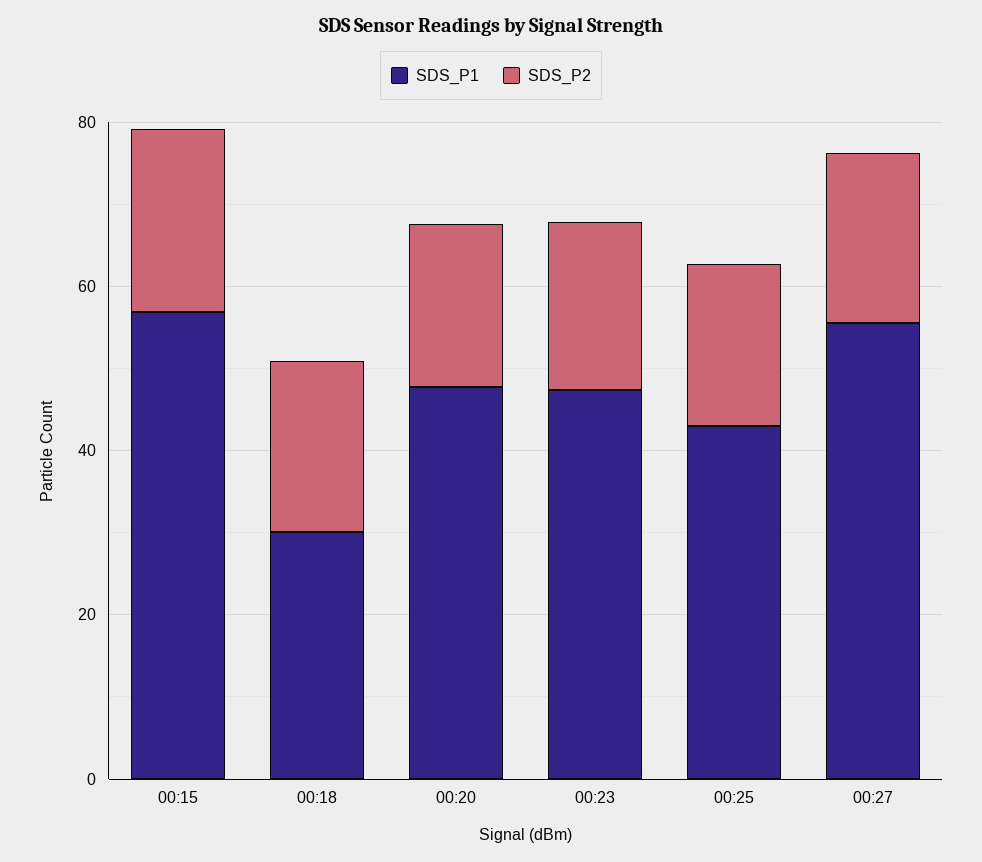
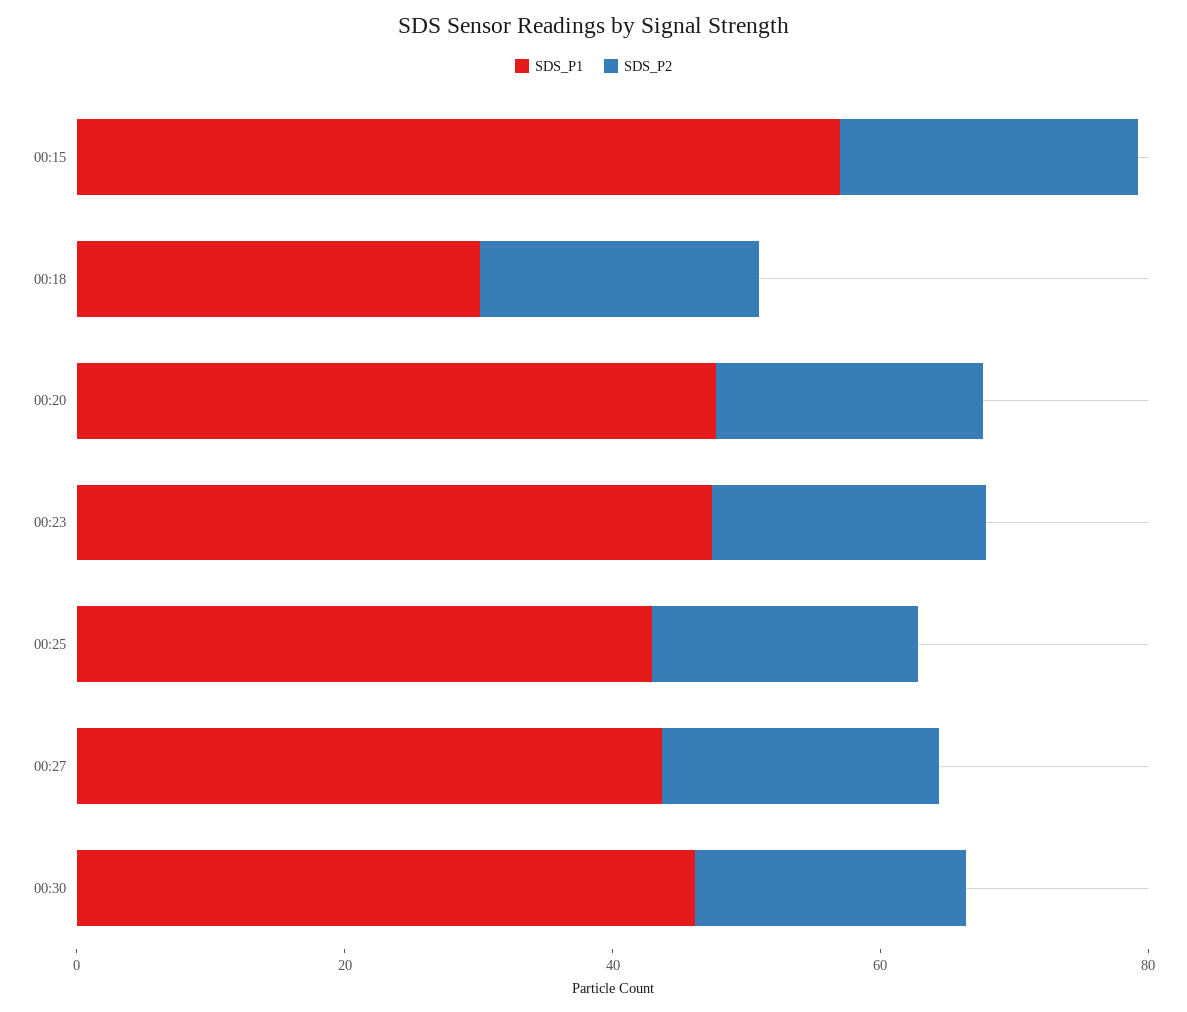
SDS_P1, 00:27: 55 -> 45
SDS_P1, 00:30: none -> 45
SDS_P2, 00:30: none -> 20

